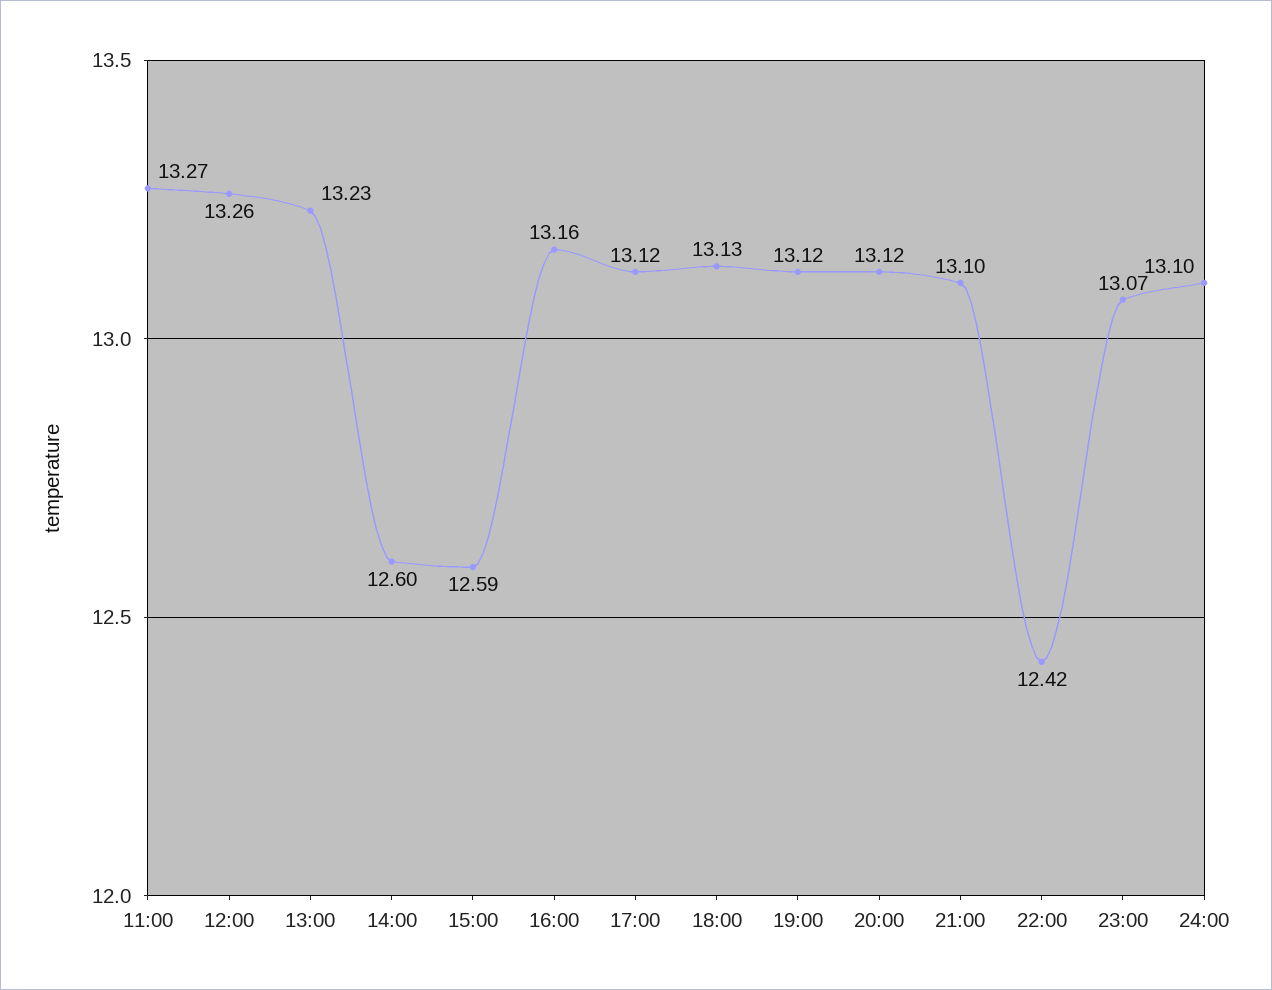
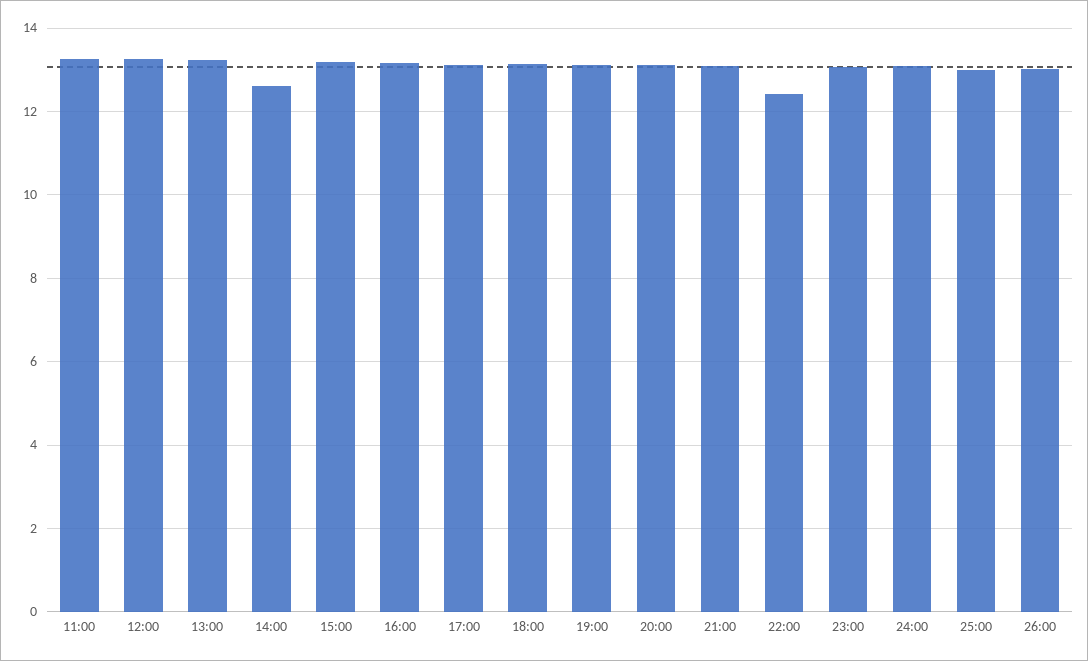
15:00: 12.59 -> 13.2
25:00: none -> 13
26:00: none -> 13

